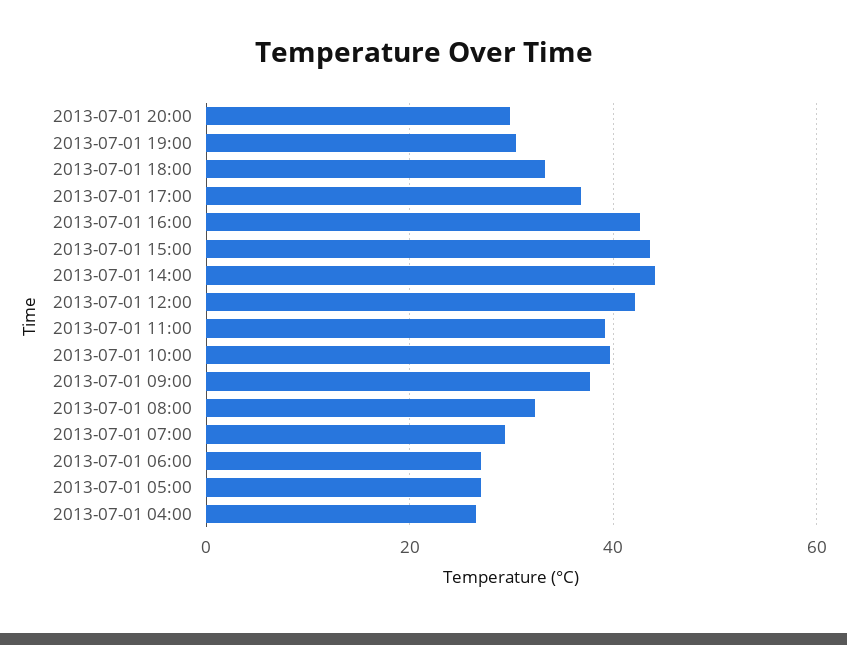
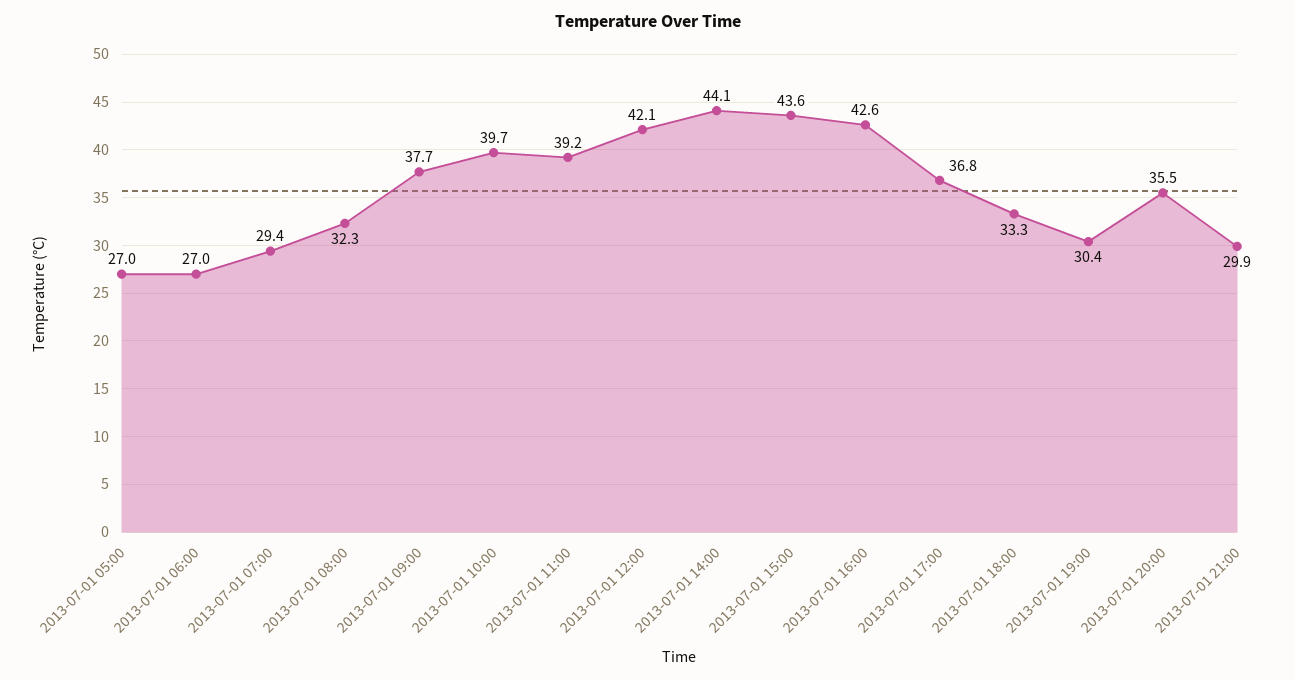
2013-07-01 20:00: 30 -> 35.5
2013-07-01 04:00: 26 -> none
2013-07-01 21:00: none -> 29.9

